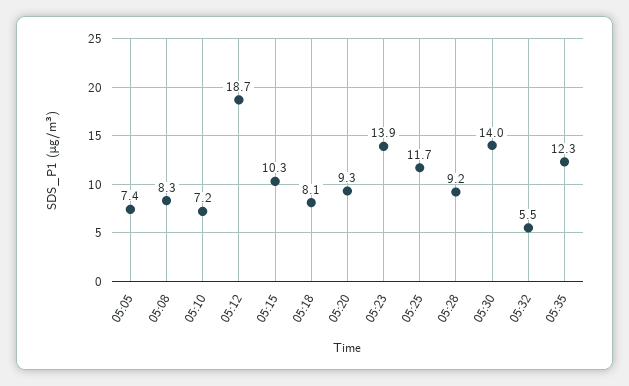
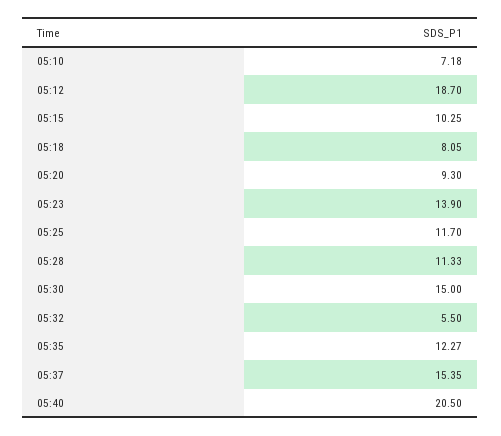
05:05: 7.4 -> none
05:08: 8.3 -> none
05:28: 9.2 -> 11.33
05:30: 14 -> 15
05:37: none -> 15.35
05:40: none -> 20.5

